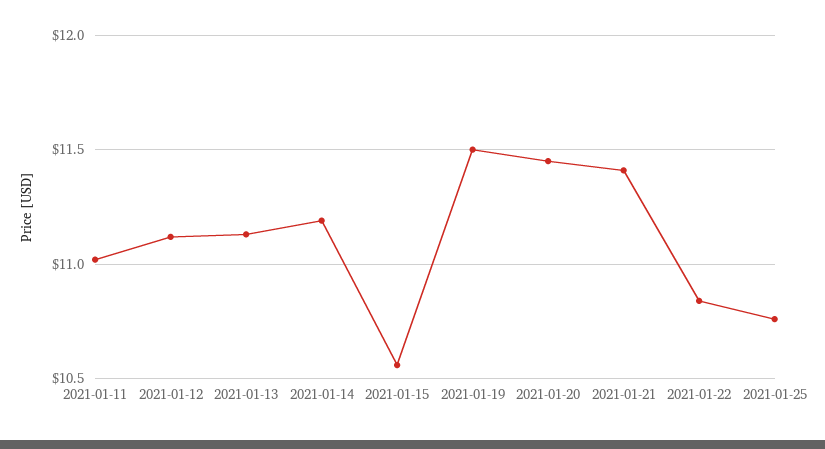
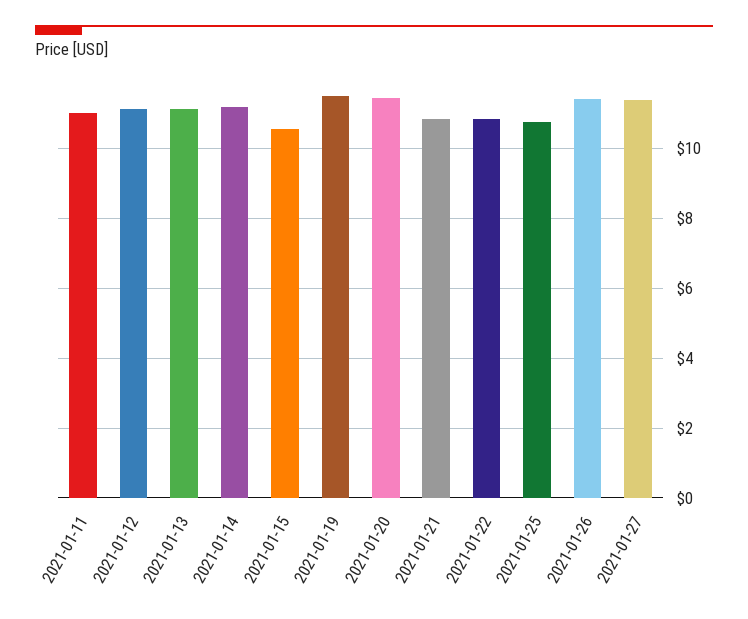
2021-01-21: 11.4 -> 10.8
2021-01-26: none -> 11.4
2021-01-27: none -> 11.4

